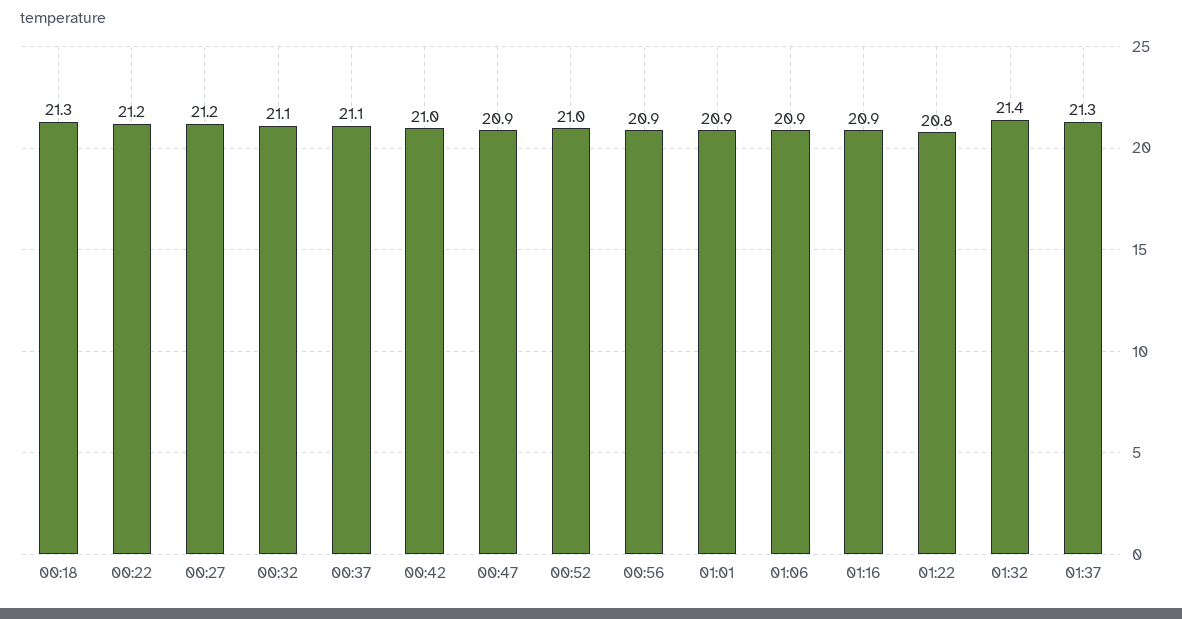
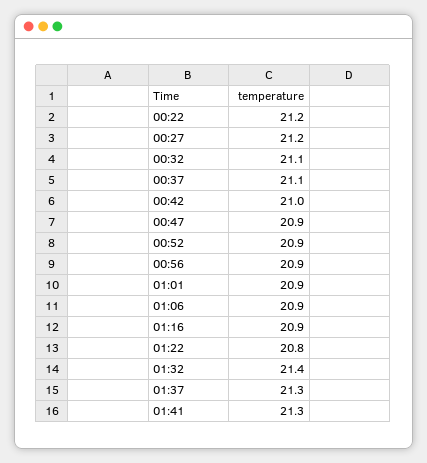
00:18: 21.3 -> none
00:52: 21 -> 20.9
01:41: none -> 21.3

